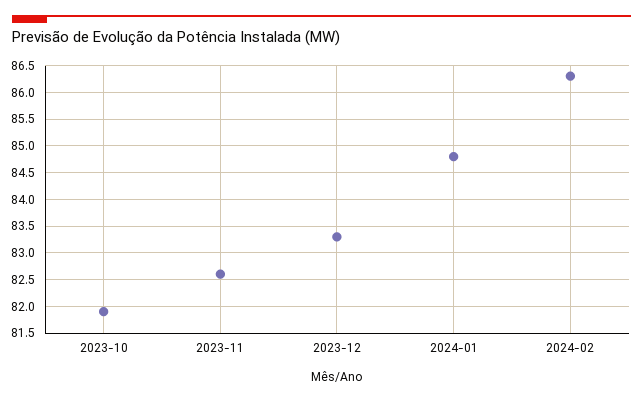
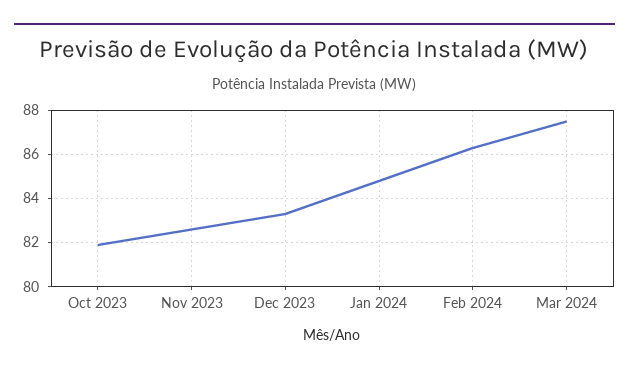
Mar 2024: none -> 87.5

